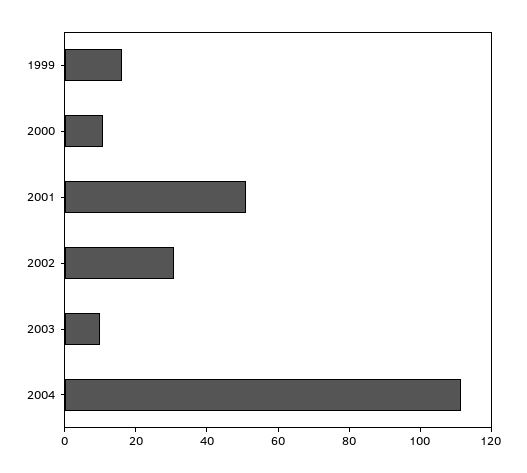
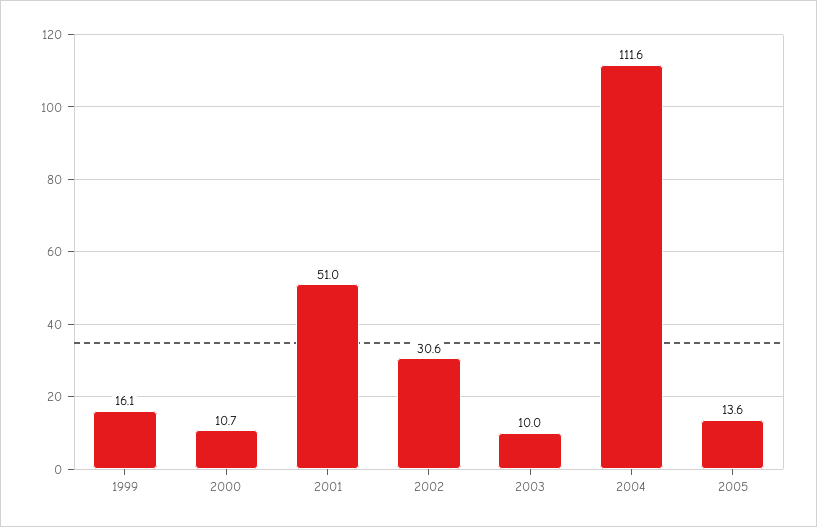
2005: none -> 13.6

